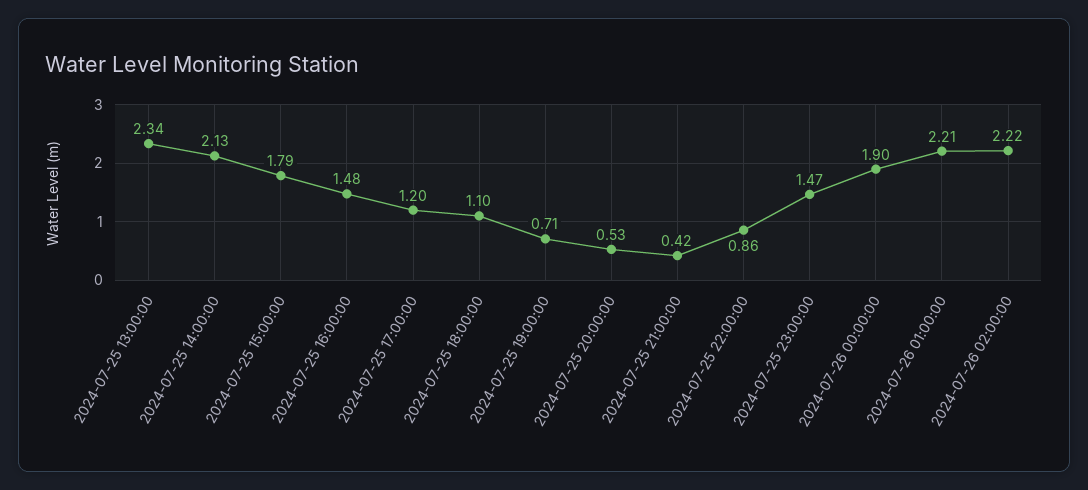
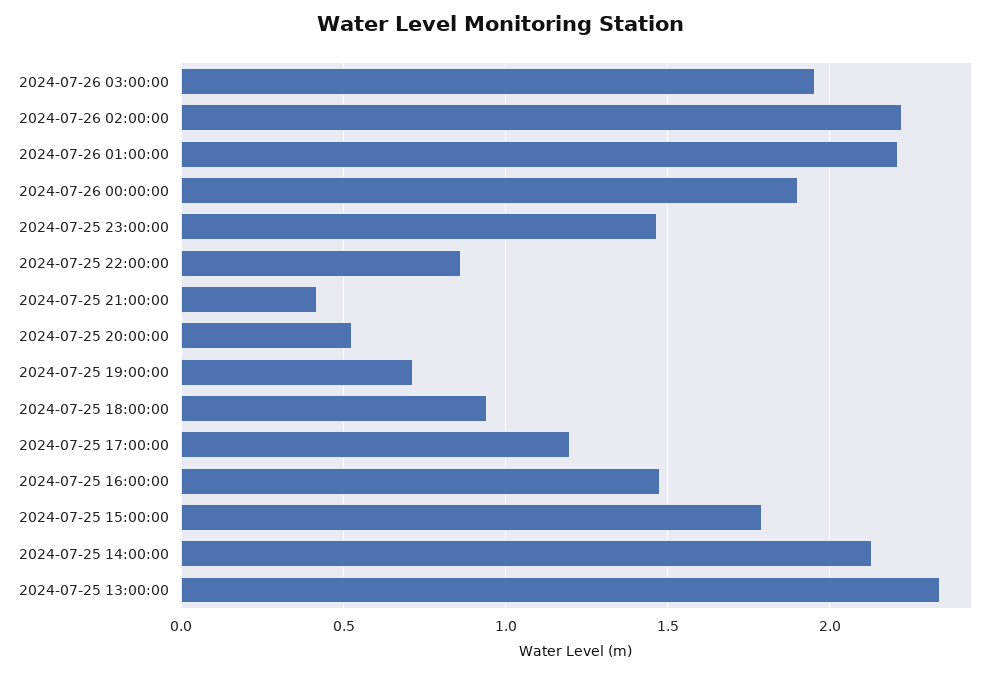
2024-07-25 18:00:00: 1.1 -> 0.95
2024-07-26 03:00:00: none -> 1.95

